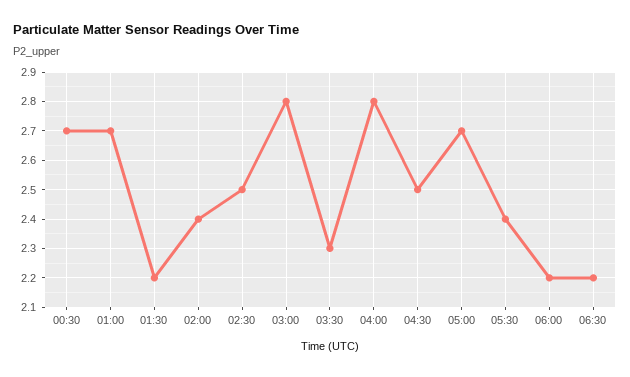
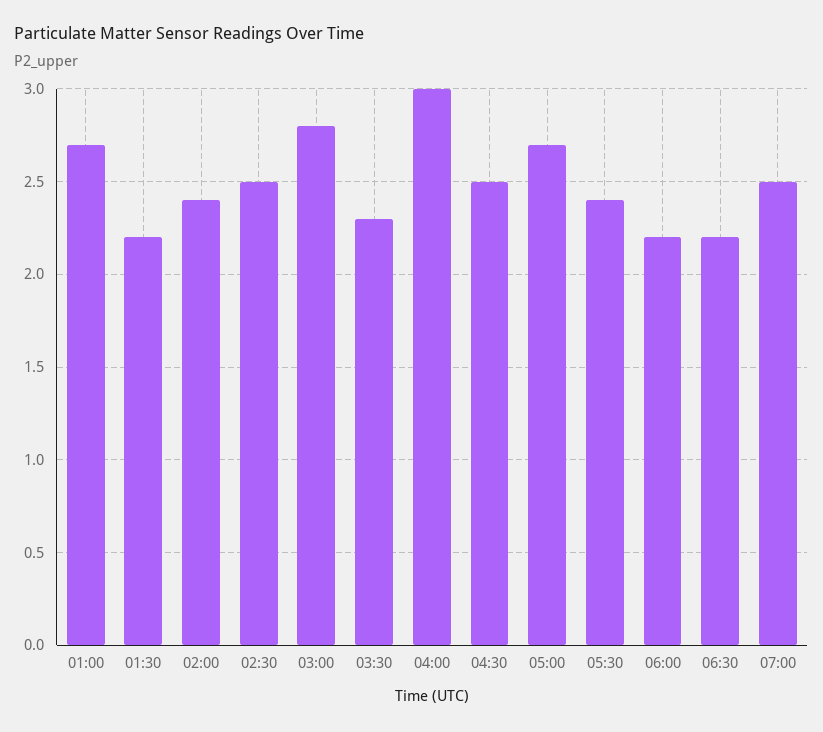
00:30: 2.7 -> none
04:00: 2.8 -> 3
07:00: none -> 2.5

